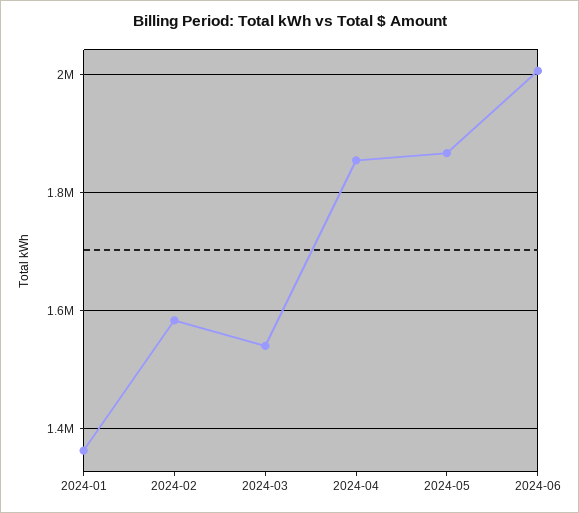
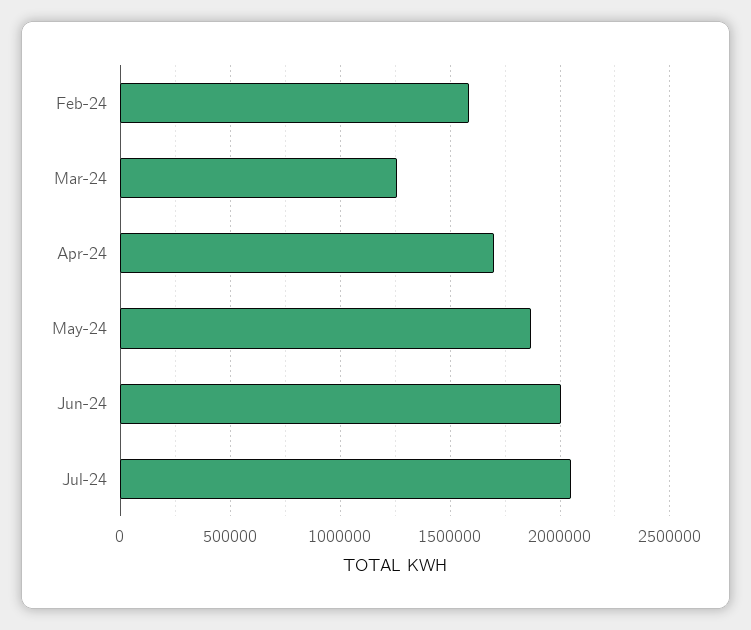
2024-01: 1360000 -> none
2024-03: 1540000 -> 1250000
2024-04: 1860000 -> 1700000
Jul-24: none -> 2050000

